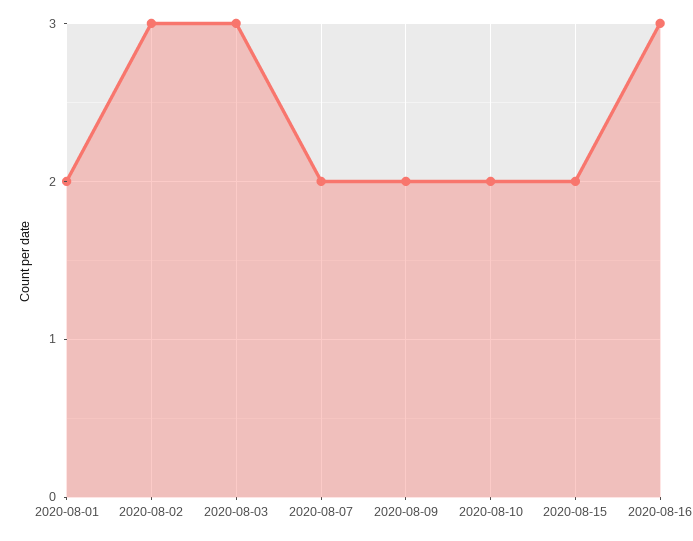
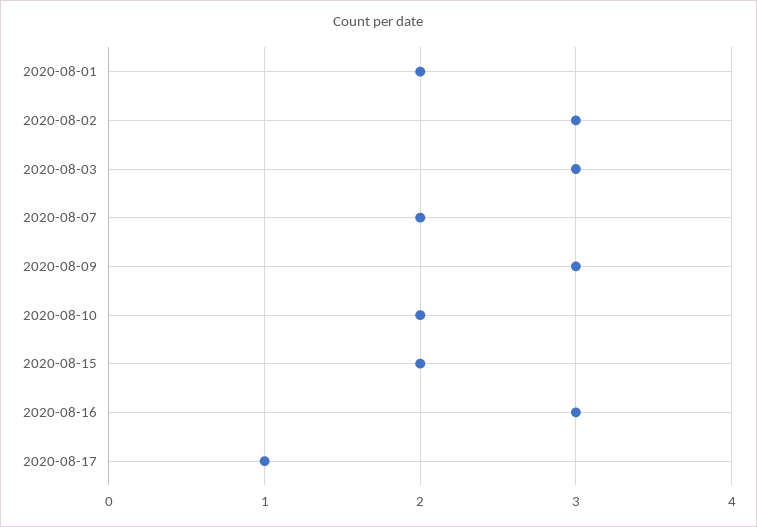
2020-08-09: 2 -> 3
2020-08-17: none -> 1

